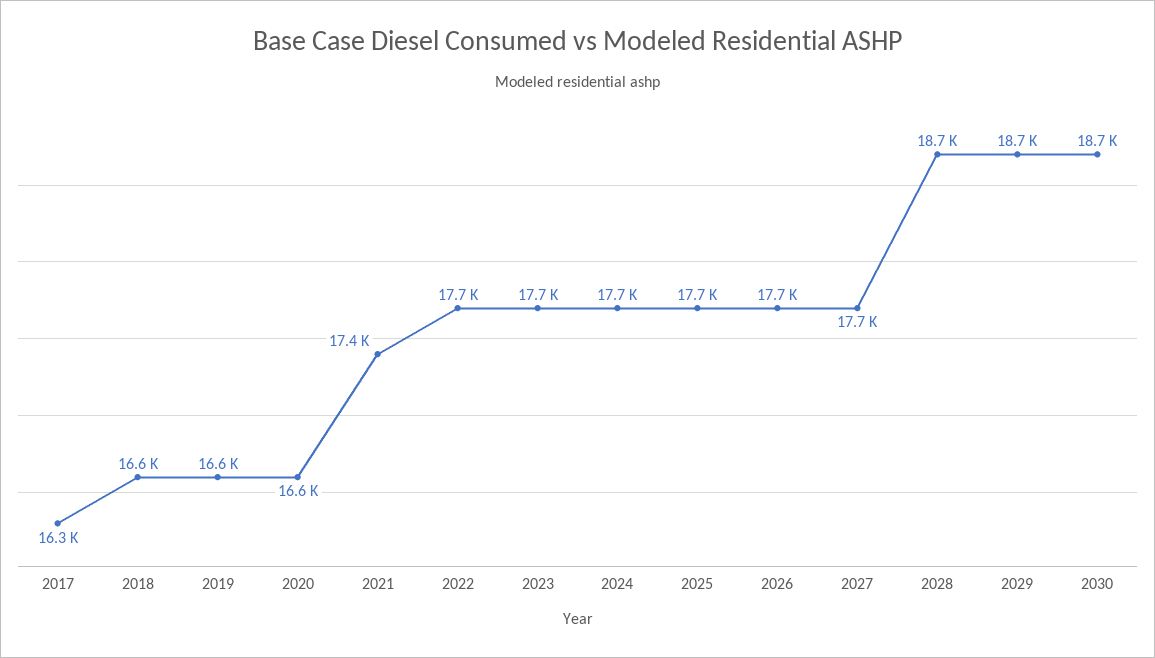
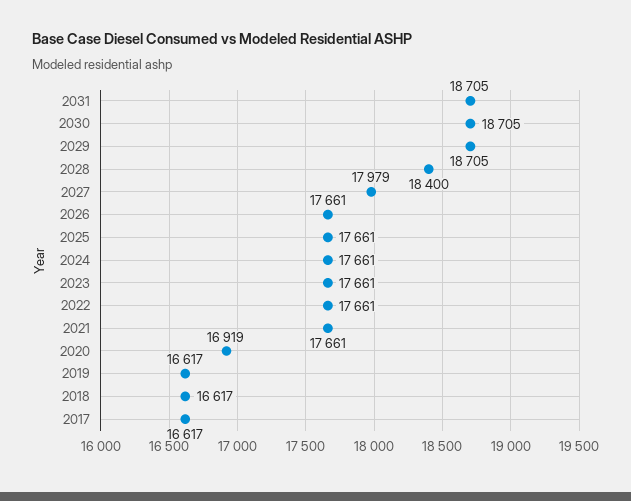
2017: 16300 -> 16617
2020: 16600 -> 16919
2021: 17400 -> 17661
2027: 17700 -> 17979
2028: 18700 -> 18400
2031: none -> 18705

